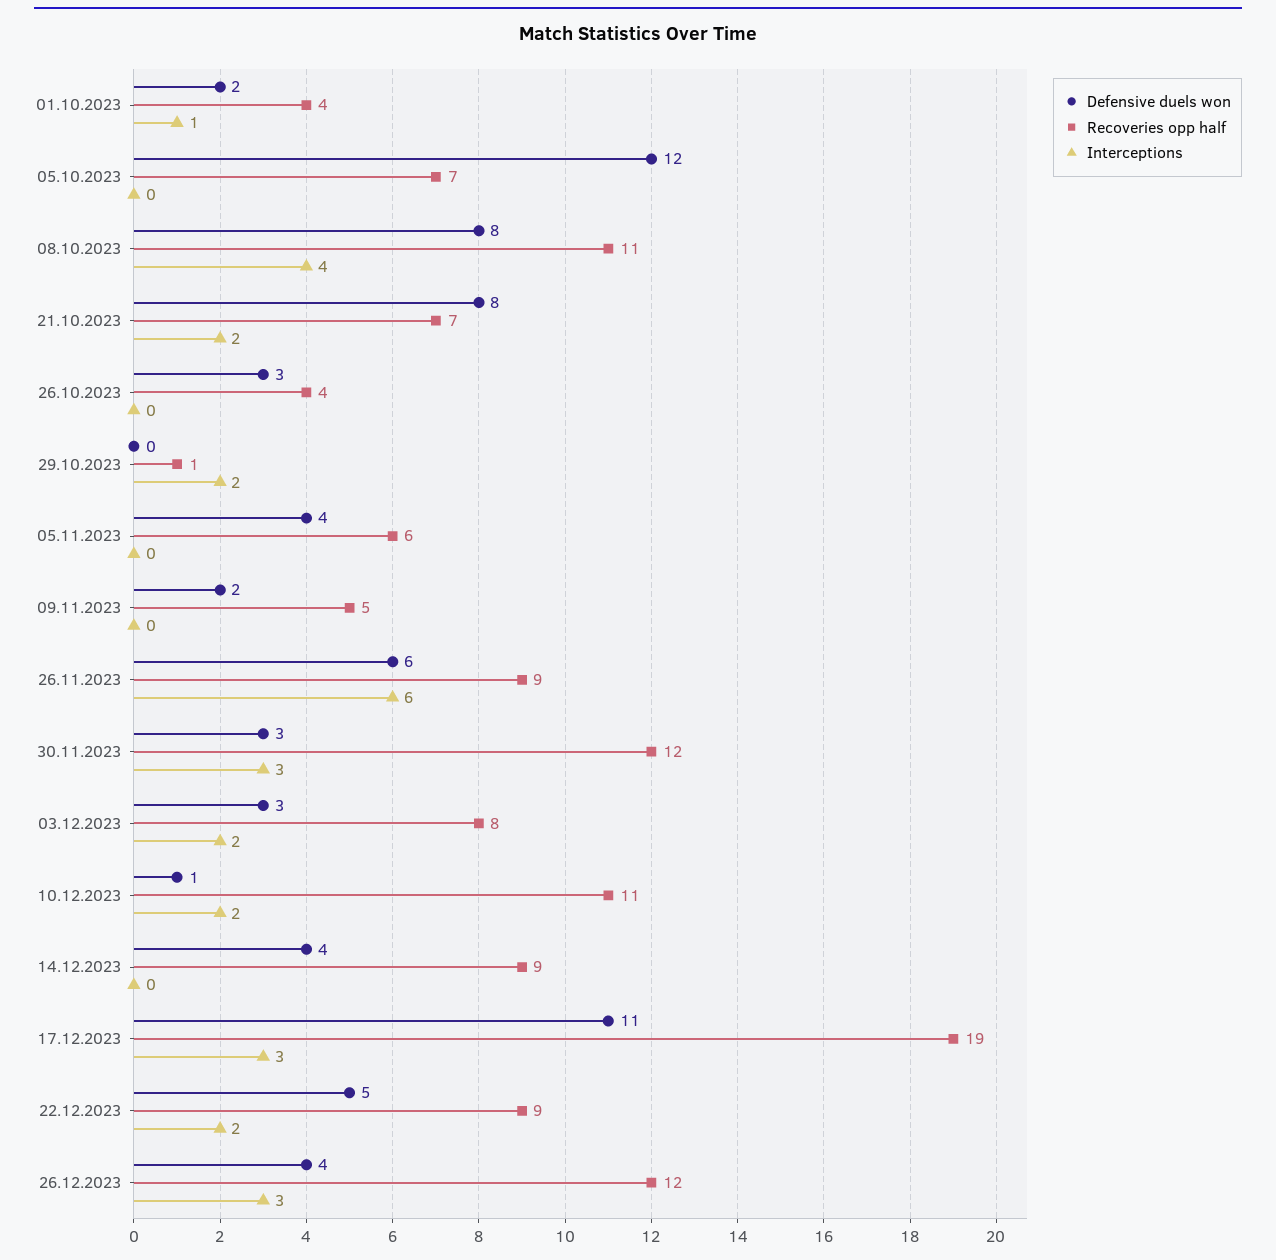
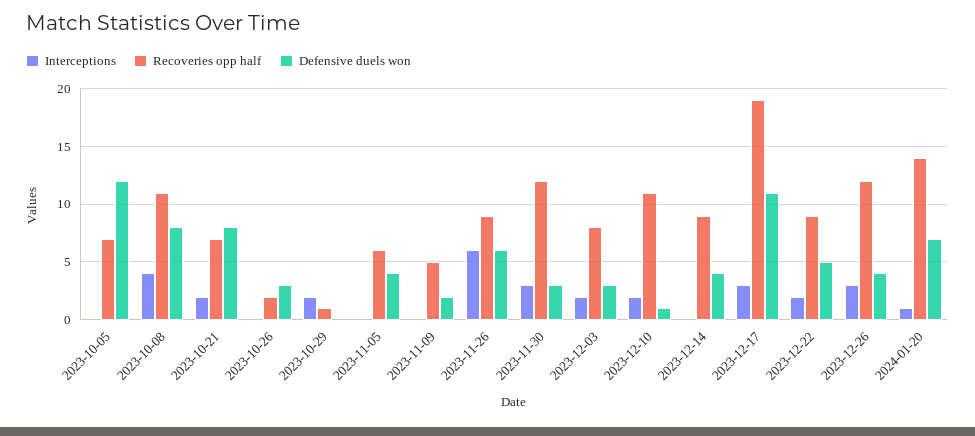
Defensive duels won, 01.10.2023: 2 -> none
Recoveries opp half, 01.10.2023: 4 -> none
Interceptions, 01.10.2023: 1 -> none
Recoveries opp half, 26.10.2023: 4 -> 2
Interceptions, 2024-01-20: none -> 1
Recoveries opp half, 2024-01-20: none -> 14
Defensive duels won, 2024-01-20: none -> 7

